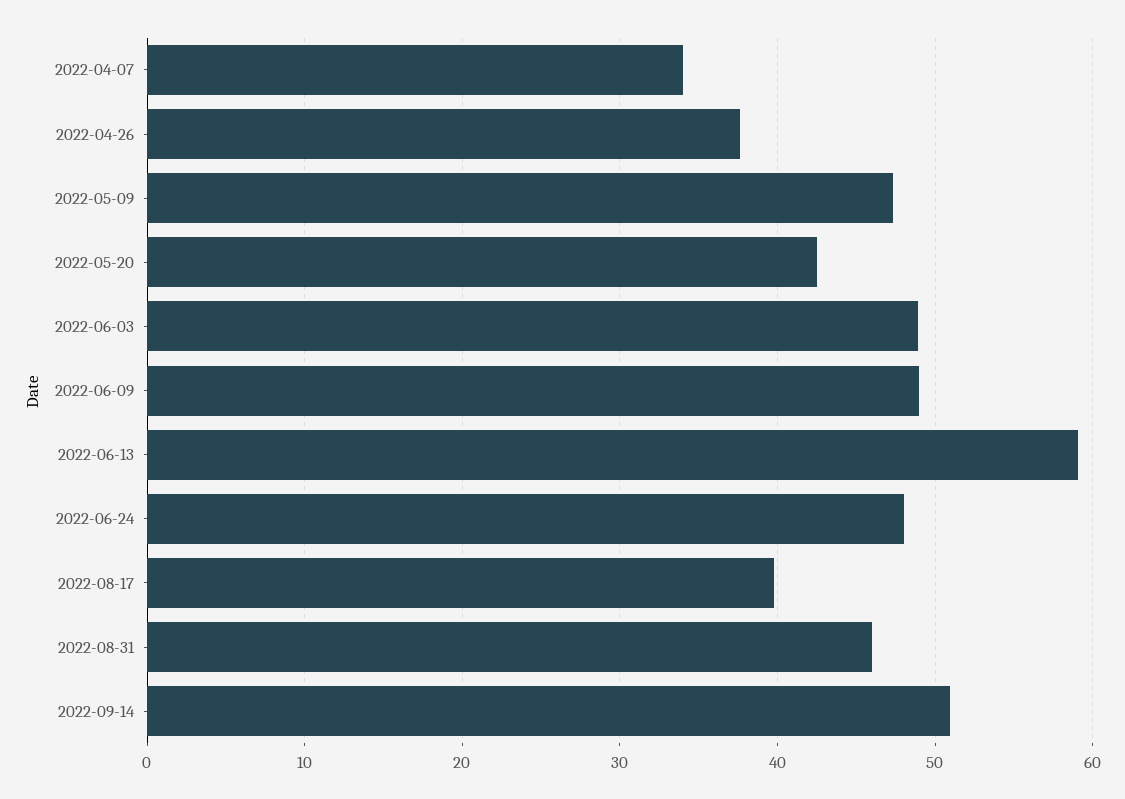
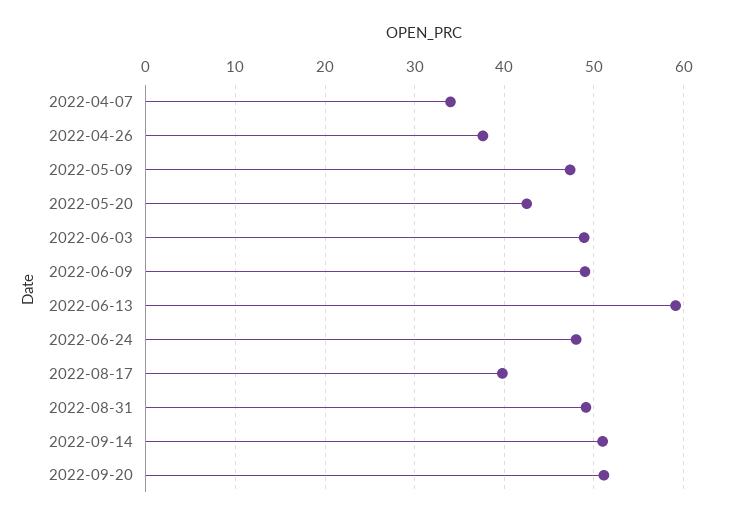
2022-08-31: 46 -> 49
2022-09-20: none -> 51

